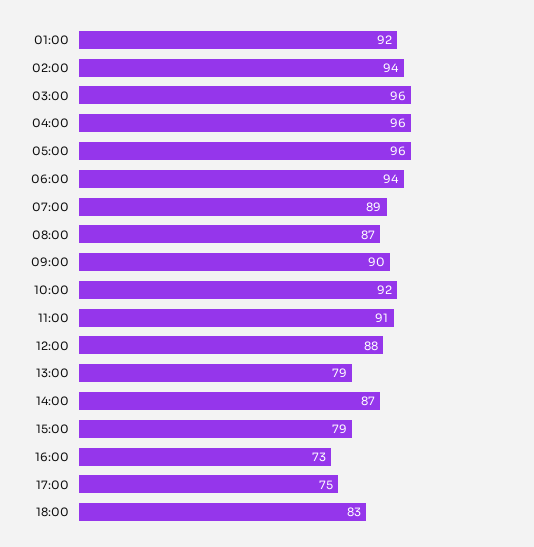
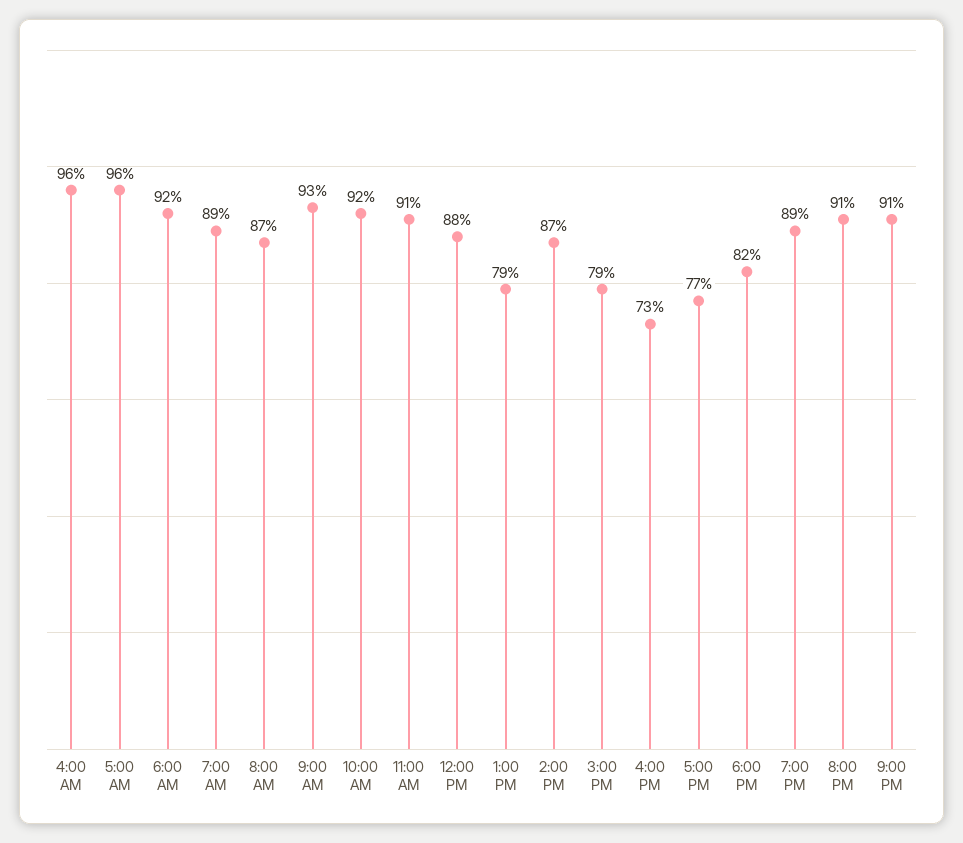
01:00: 92 -> none
02:00: 94 -> none
03:00: 96 -> none
06:00: 94 -> 92
09:00: 90 -> 93
17:00: 75 -> 77
18:00: 83 -> 82
7:00 PM: none -> 89
8:00 PM: none -> 91
9:00 PM: none -> 91

